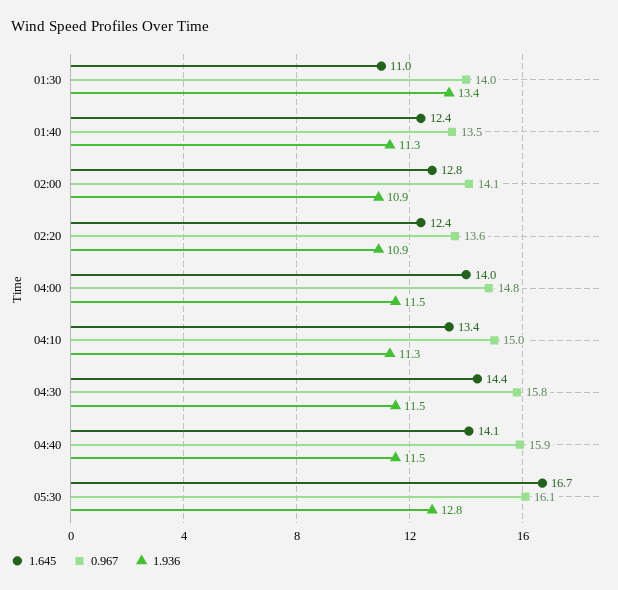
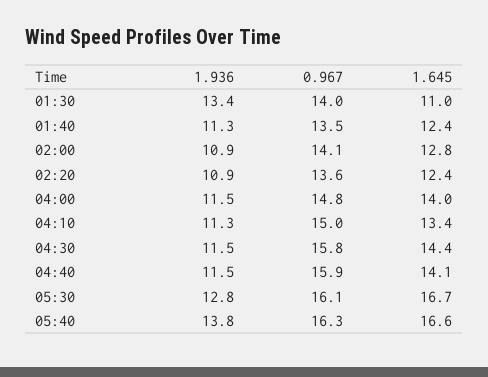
1.936, 05:40: none -> 13.8
0.967, 05:40: none -> 16.3
1.645, 05:40: none -> 16.6

